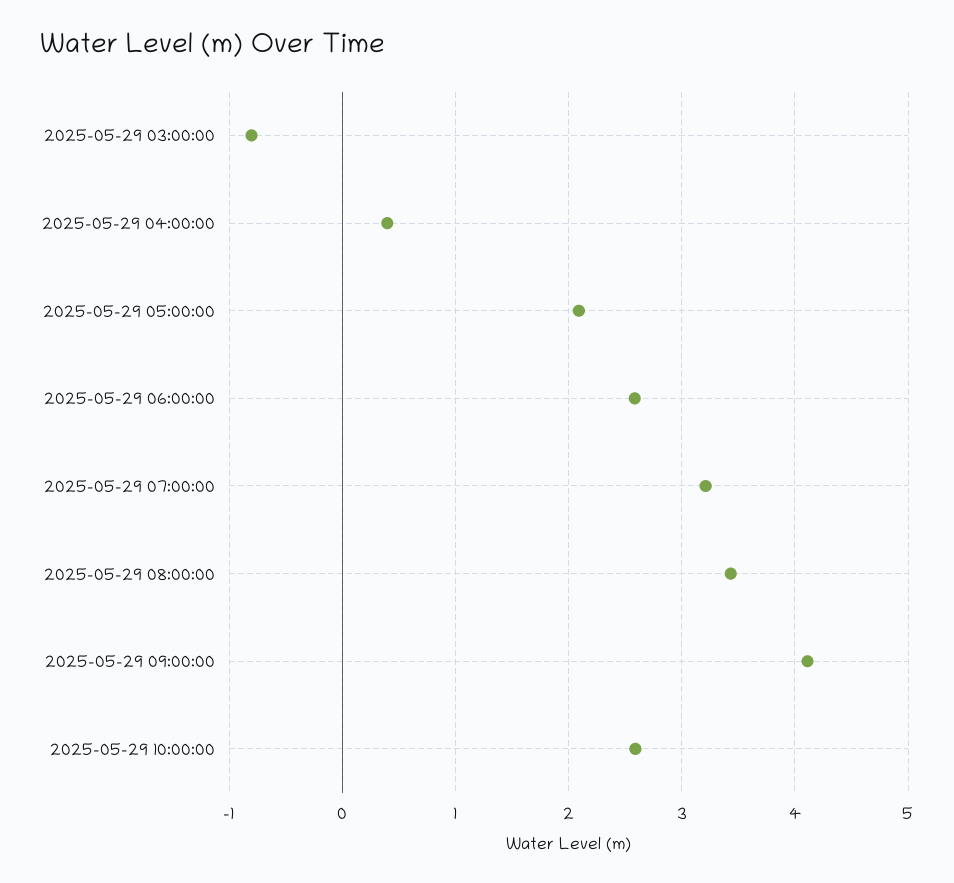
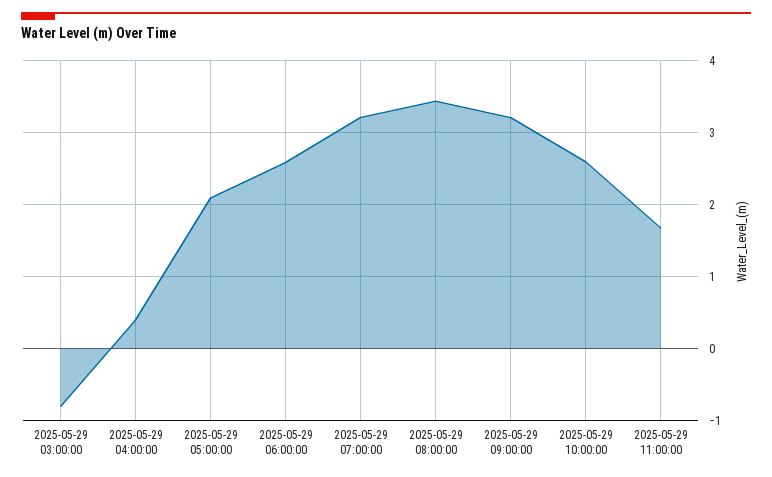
2025-05-29 09:00:00: 4.1 -> 3.2
2025-05-29 11:00:00: none -> 1.7

